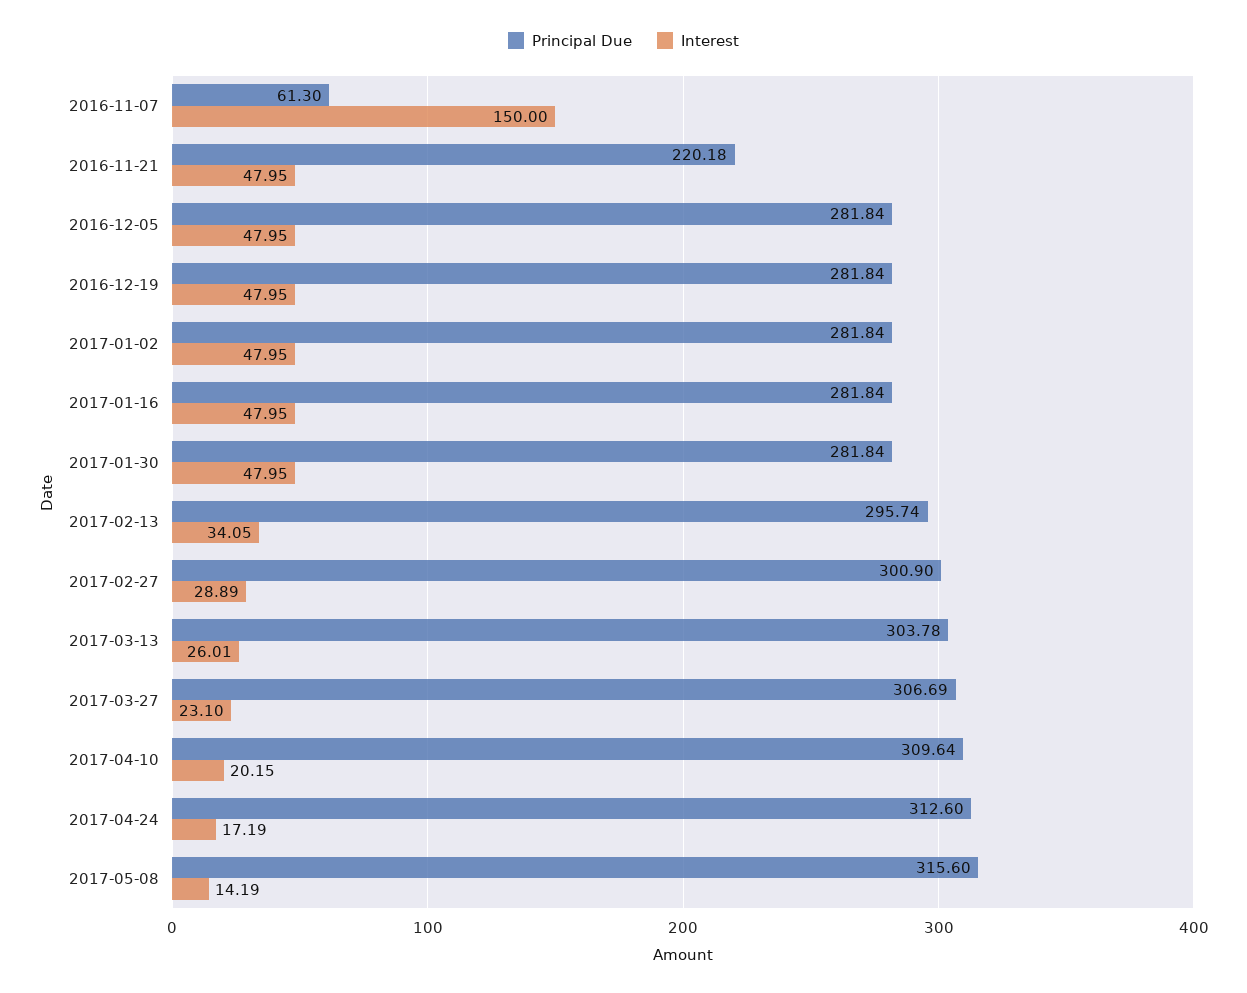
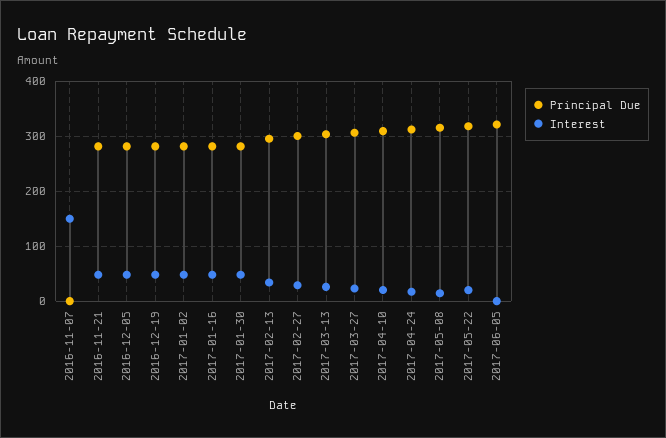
Principal Due, 2016-11-07: 61.3 -> 0
Principal Due, 2016-11-21: 220.18 -> 280
Principal Due, 2017-05-22: none -> 320
Interest, 2017-05-22: none -> 20
Principal Due, 2017-06-05: none -> 320
Interest, 2017-06-05: none -> 0

